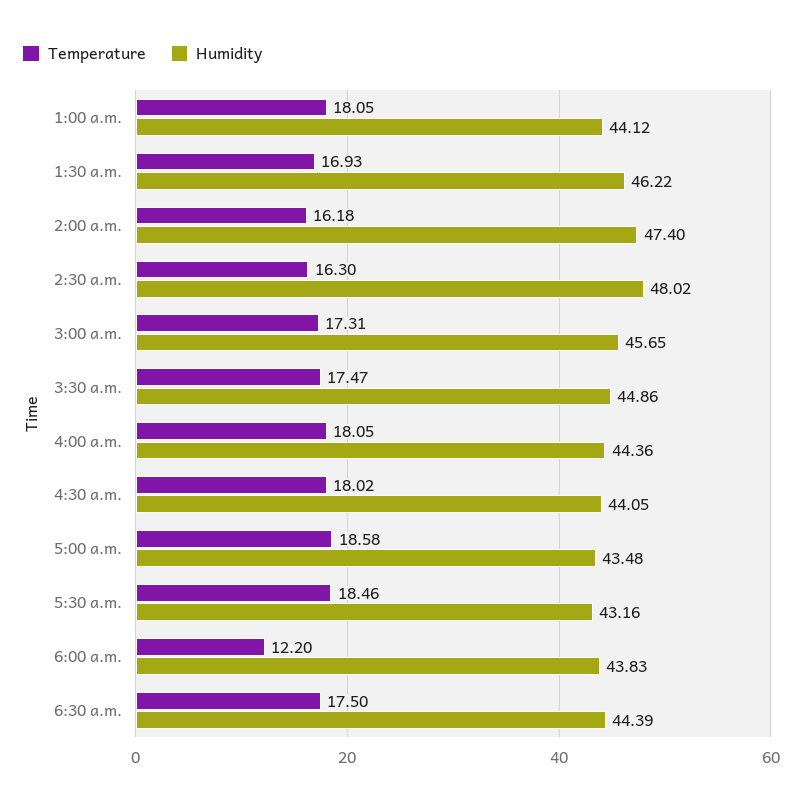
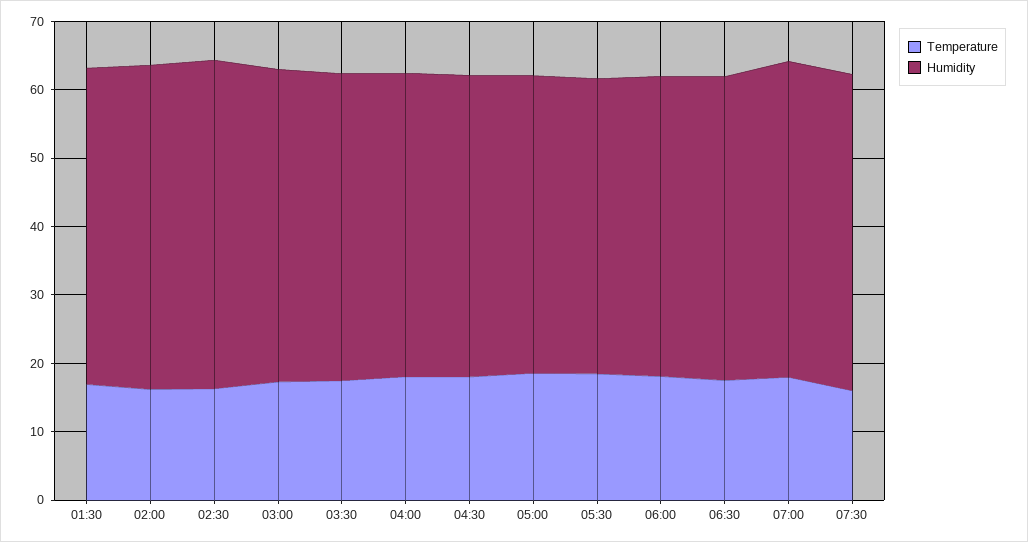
Temperature, 1:00 a.m.: 18.05 -> none
Humidity, 1:00 a.m.: 44.12 -> none
Temperature, 6:00 a.m.: 12.2 -> 18
Temperature, 07:00: none -> 18
Humidity, 07:00: none -> 46
Temperature, 07:30: none -> 16
Humidity, 07:30: none -> 46

